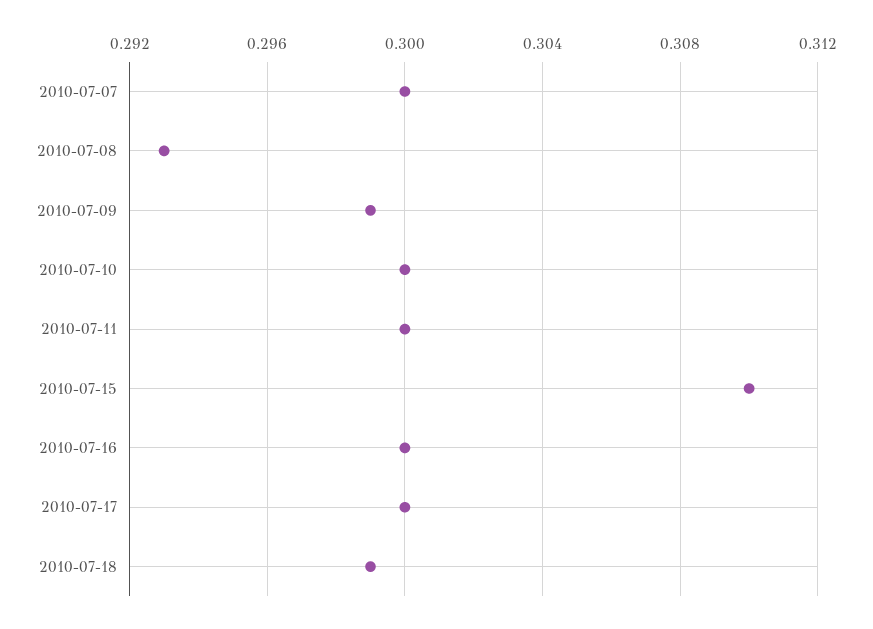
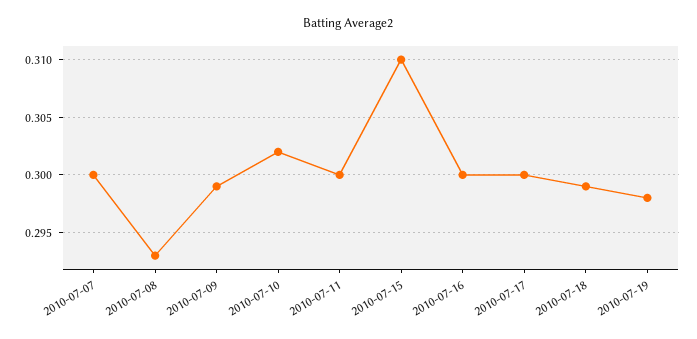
2010-07-10: 0.3 -> 0.302
2010-07-19: none -> 0.298

